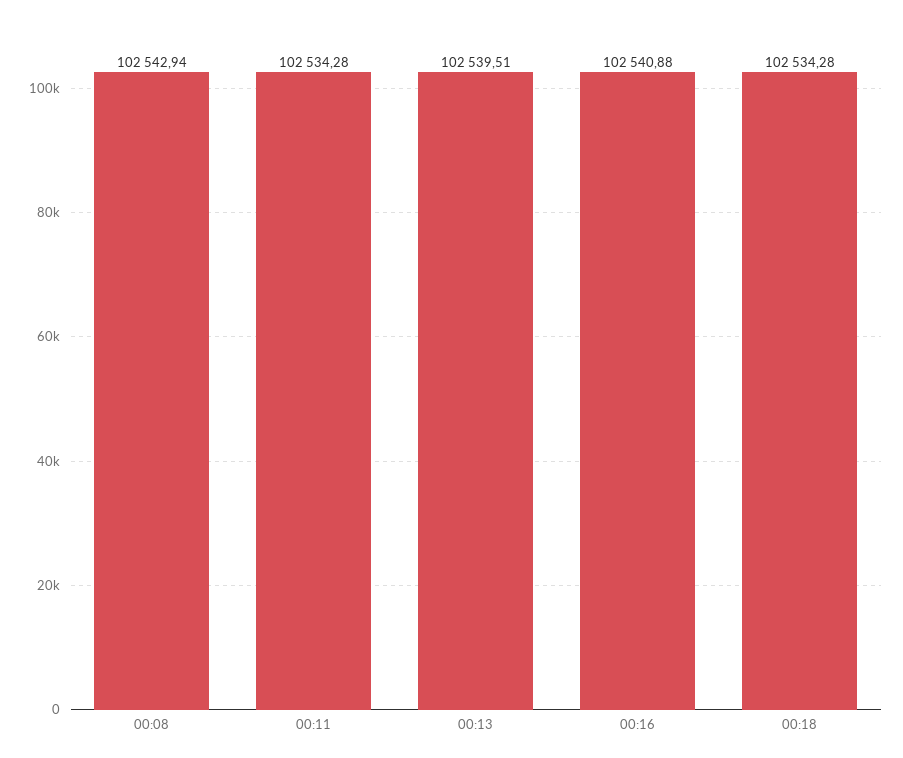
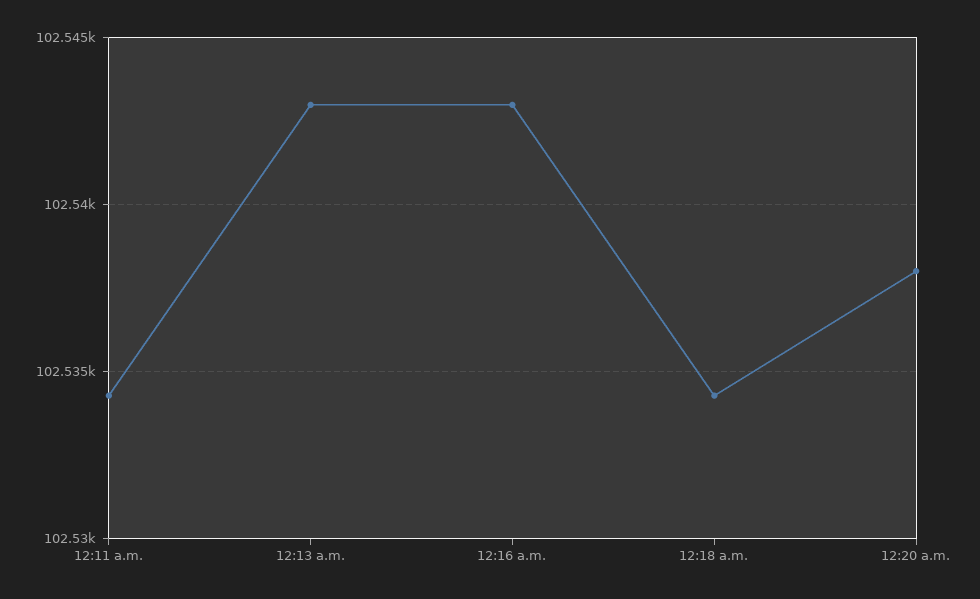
00:08: 102542.94 -> none
00:13: 102539.51 -> 102543
00:16: 102540.88 -> 102543
12:20 a.m.: none -> 102538

